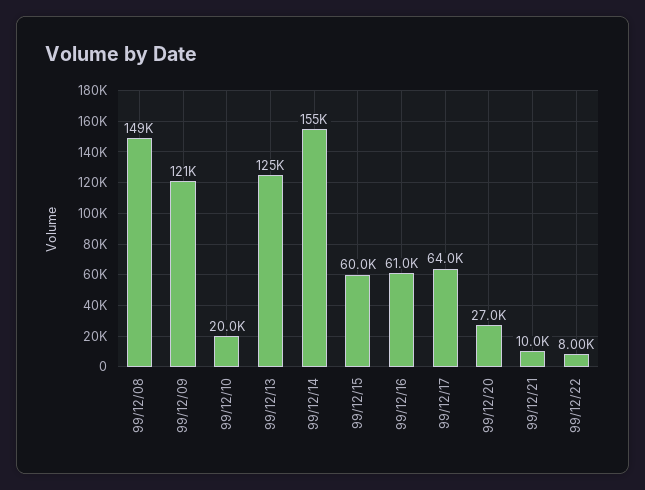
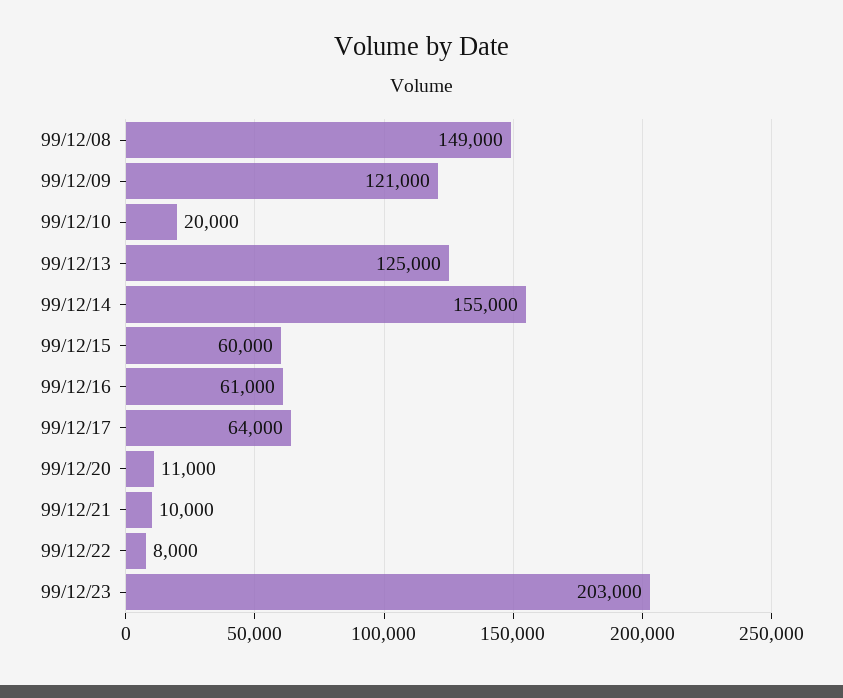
99/12/20: 27000 -> 11000
99/12/23: none -> 203000

